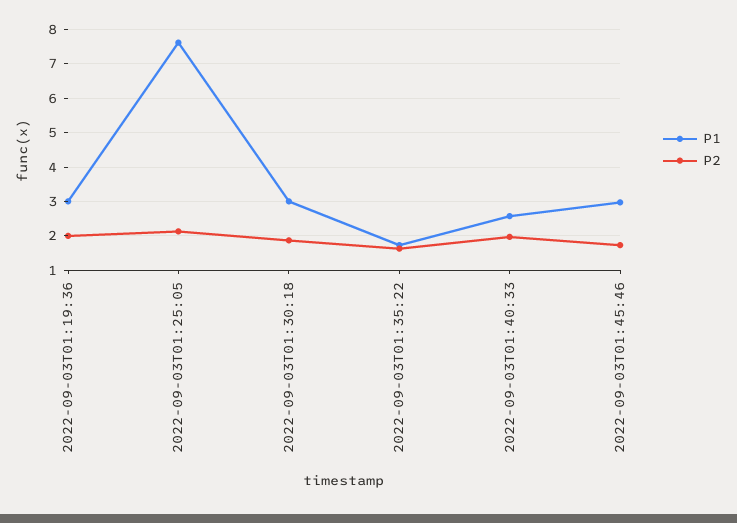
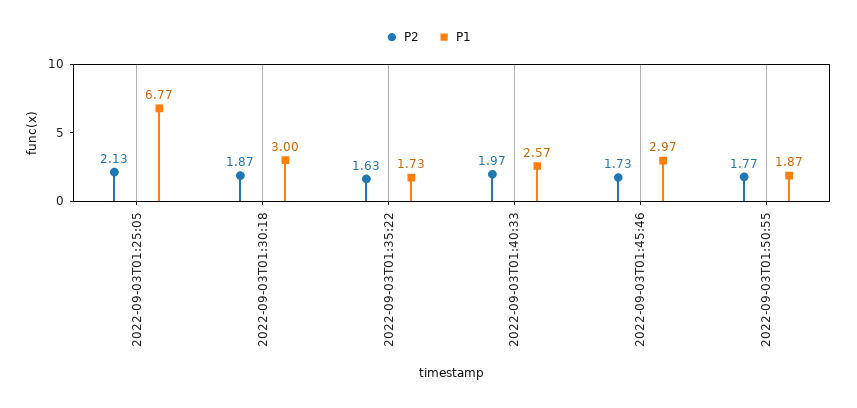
P1, 2022-09-03T01:19:36: 3 -> none
P2, 2022-09-03T01:19:36: 2 -> none
P1, 2022-09-03T01:25:05: 7.6 -> 6.77
P2, 2022-09-03T01:50:55: none -> 1.77
P1, 2022-09-03T01:50:55: none -> 1.87

